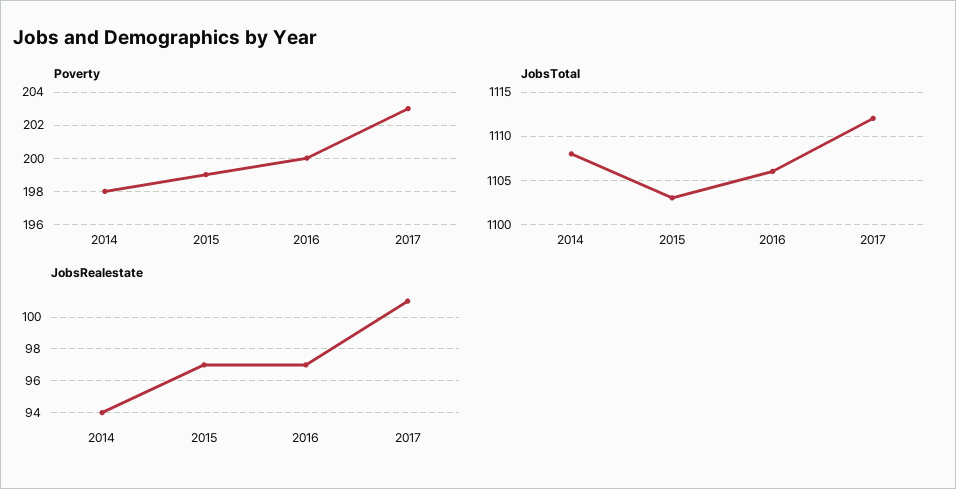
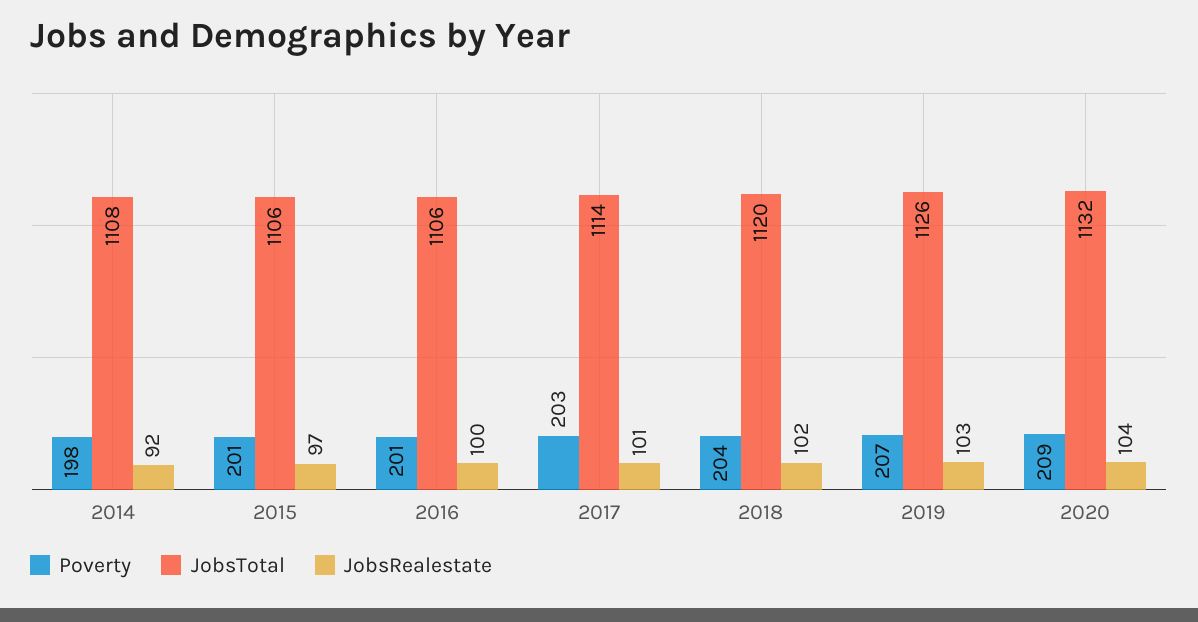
Poverty, 2015: 199 -> 201
Poverty, 2016: 200 -> 201
JobsTotal, 2015: 1103 -> 1106
JobsTotal, 2017: 1112 -> 1114
JobsRealestate, 2014: 94 -> 92
JobsRealestate, 2016: 97 -> 100
Poverty, 2018: none -> 204
JobsTotal, 2018: none -> 1120
JobsRealestate, 2018: none -> 102
Poverty, 2019: none -> 207
JobsTotal, 2019: none -> 1126
JobsRealestate, 2019: none -> 103
Poverty, 2020: none -> 209
JobsTotal, 2020: none -> 1132
JobsRealestate, 2020: none -> 104

